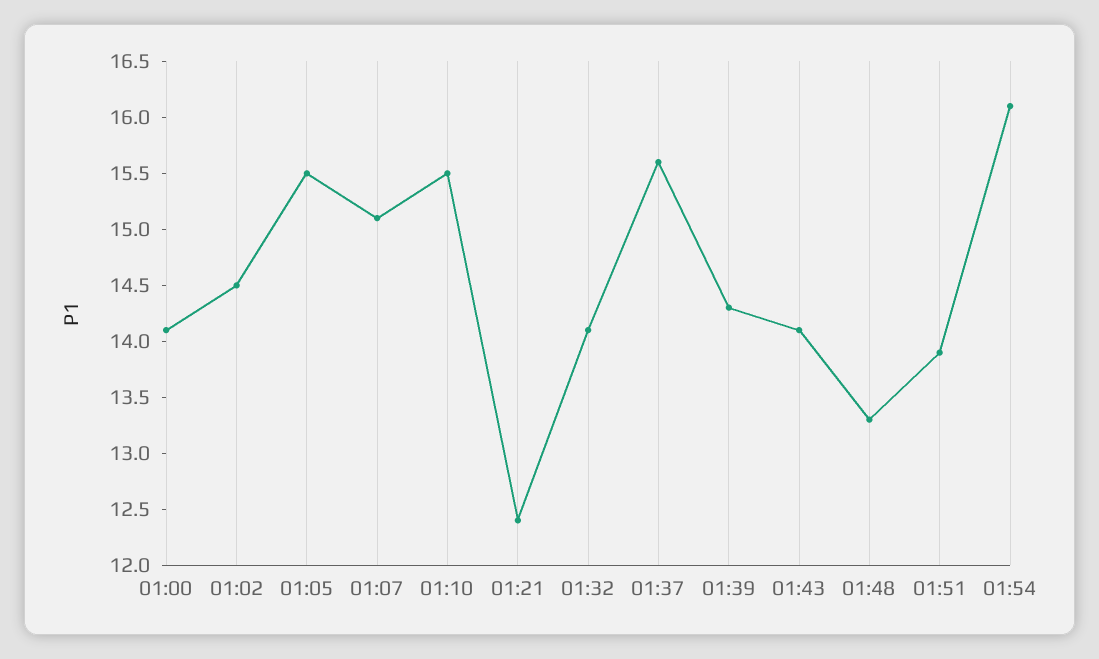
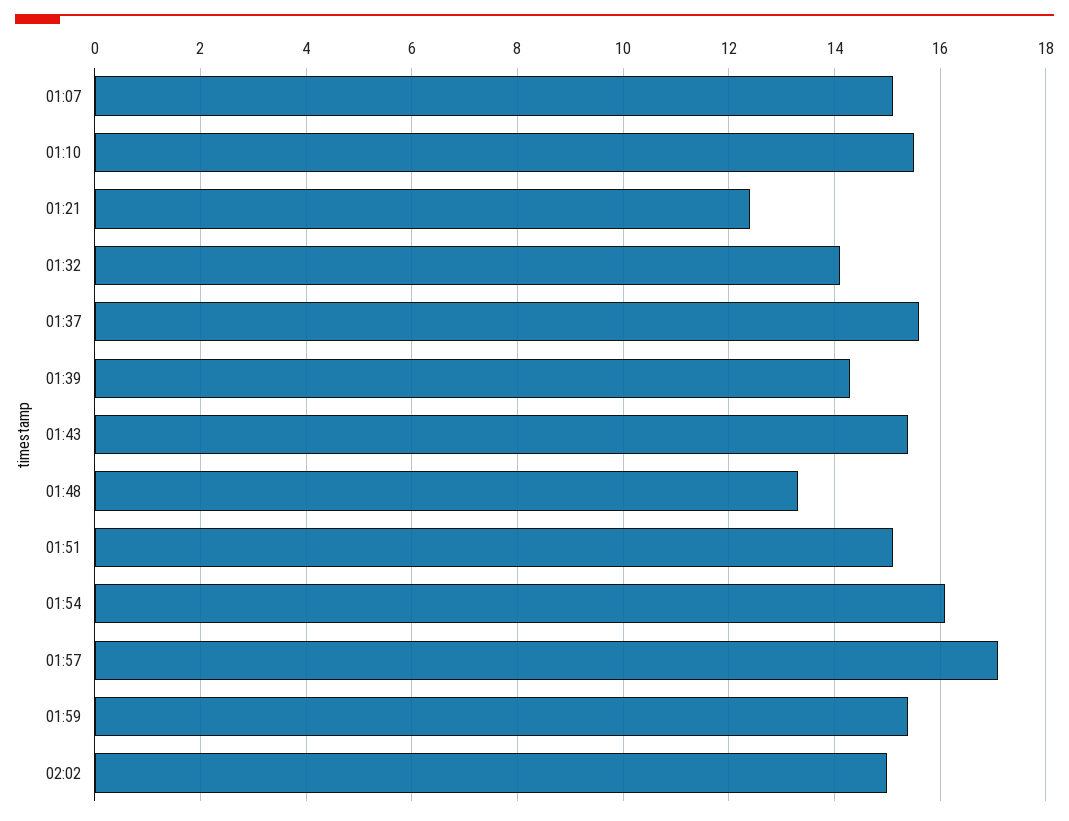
01:00: 14.1 -> none
01:02: 14.5 -> none
01:05: 15.5 -> none
01:43: 14.1 -> 15.5
01:51: 13.9 -> 15
01:57: none -> 17
01:59: none -> 15.5
02:02: none -> 15

